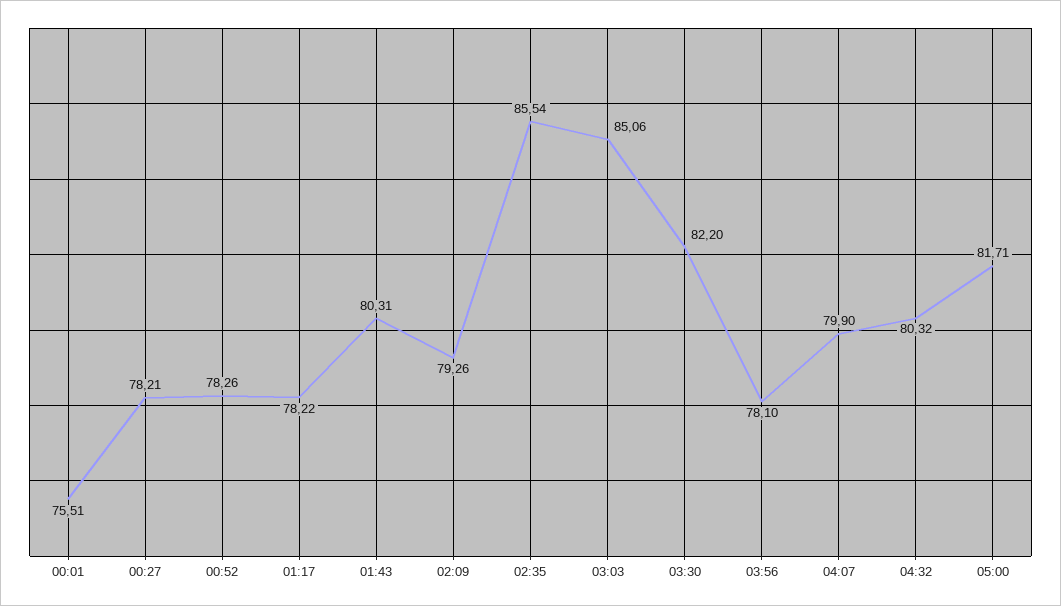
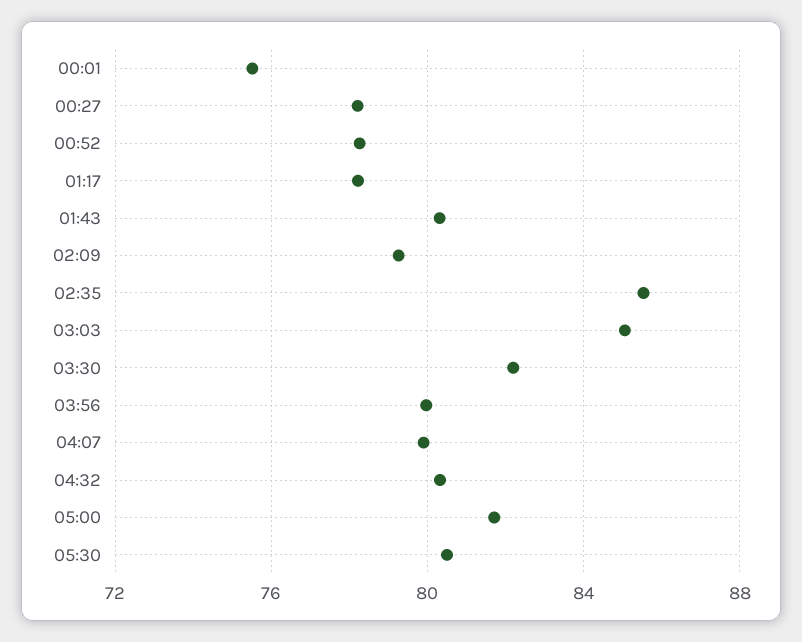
03:56: 78.1 -> 80
05:30: none -> 80.5

